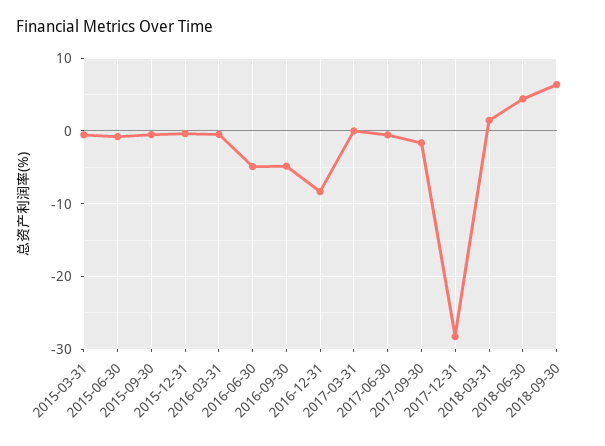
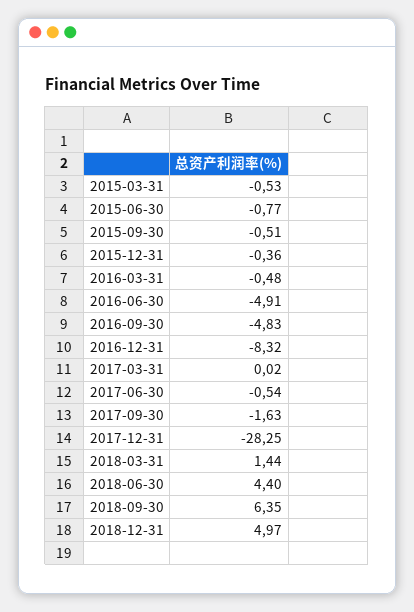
2018-12-31: none -> 4.97

